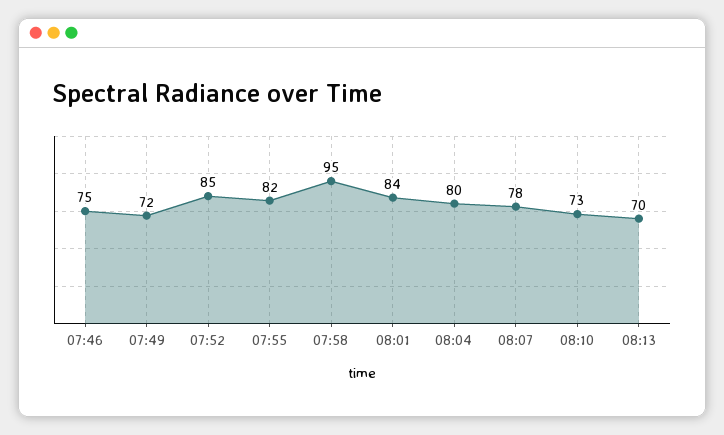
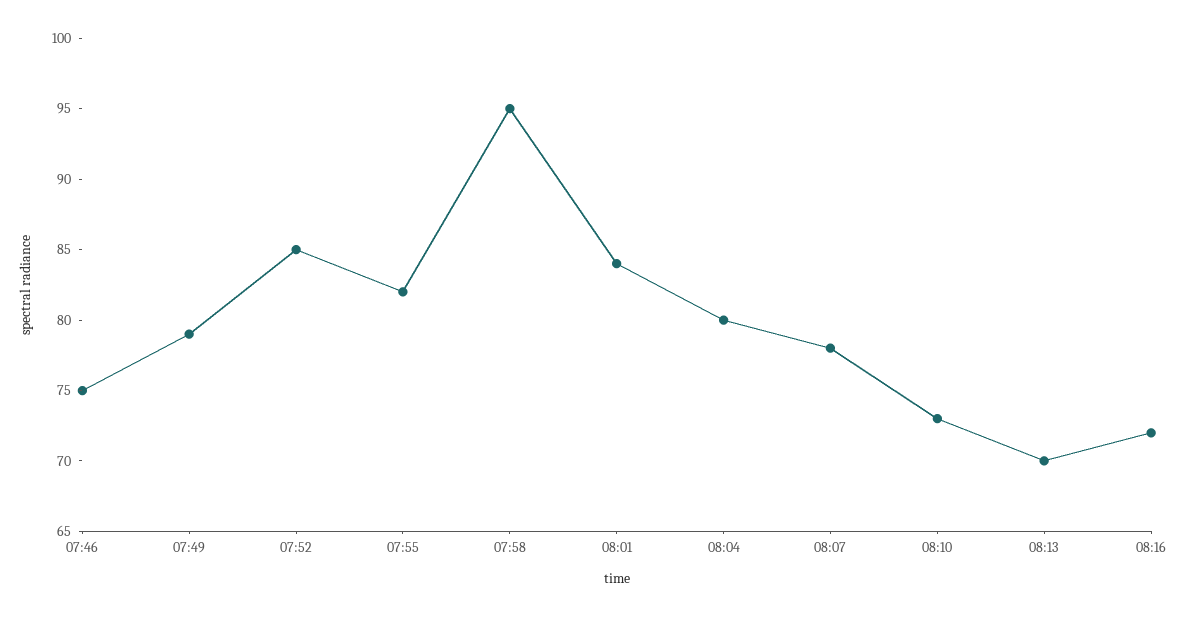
07:49: 72 -> 79
08:16: none -> 72

